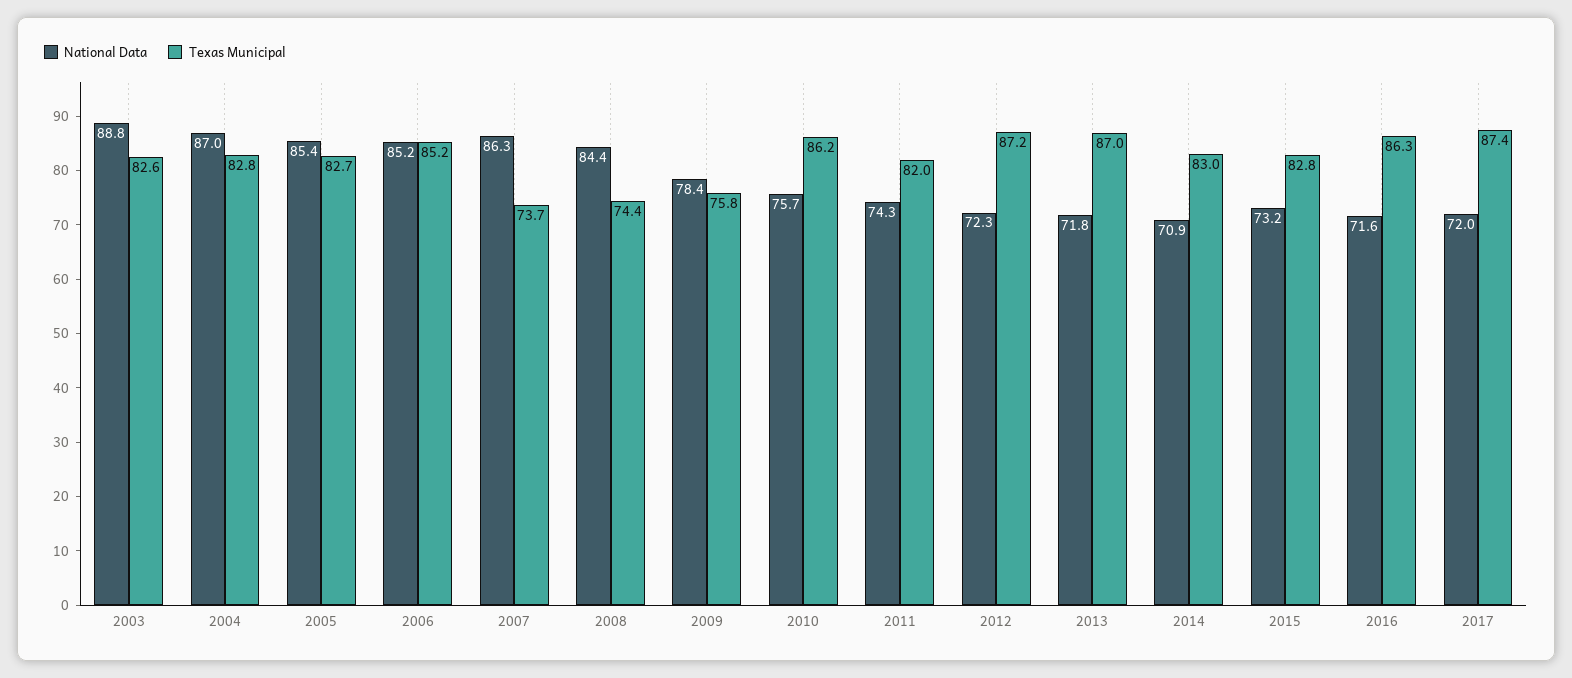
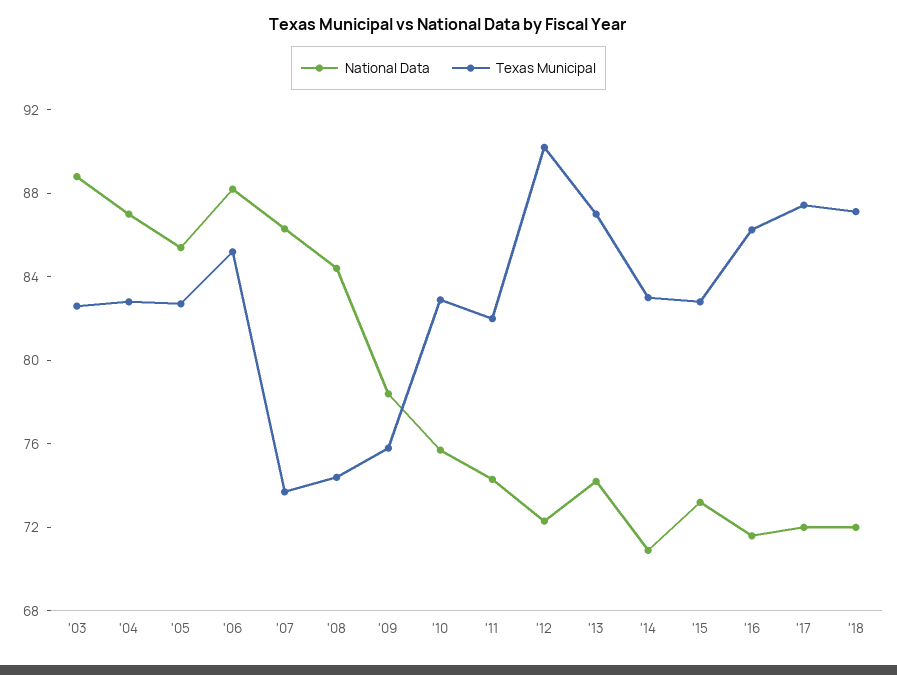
National Data, 2006: 85.2 -> 88
Texas Municipal, 2010: 86.2 -> 83
Texas Municipal, 2012: 87.2 -> 90
National Data, 2013: 71.8 -> 74
National Data, '18: none -> 72
Texas Municipal, '18: none -> 87

